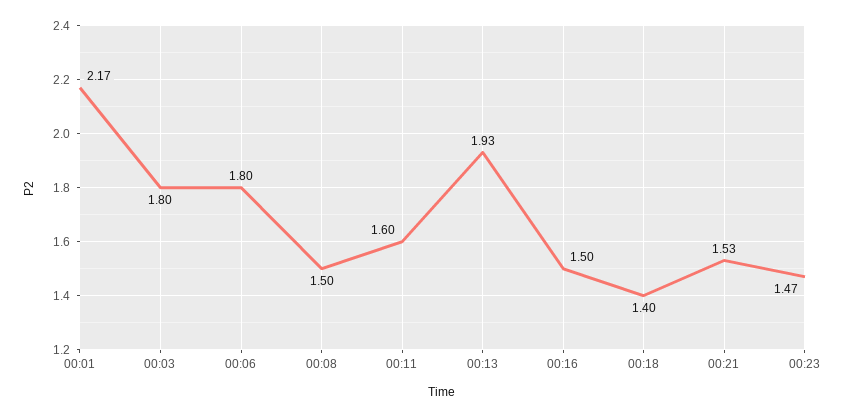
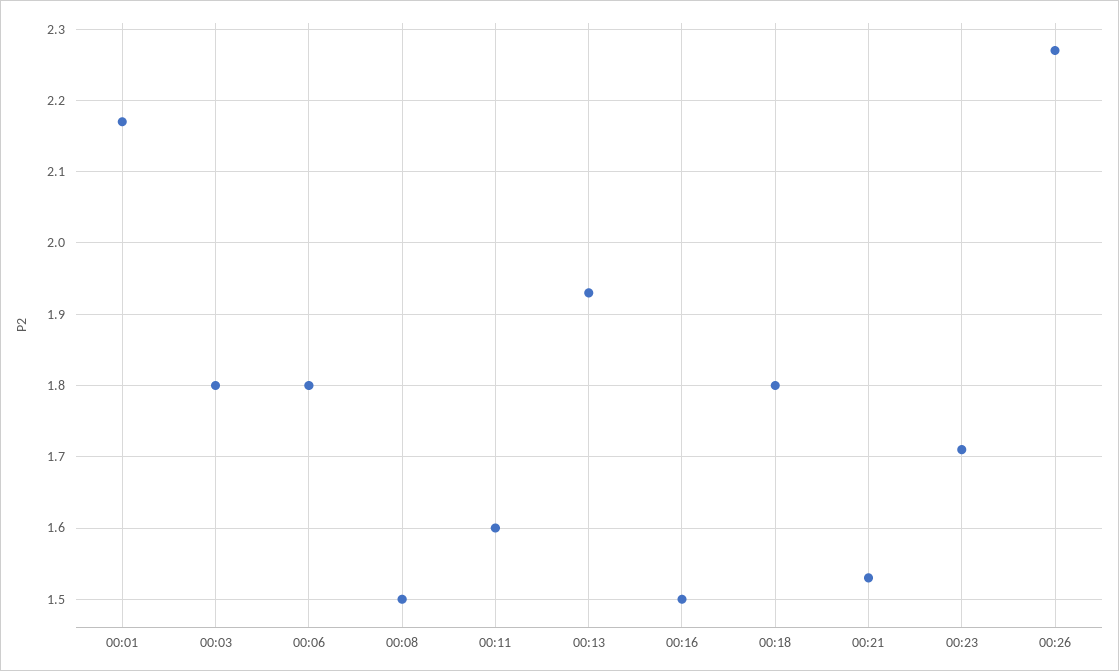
00:18: 1.4 -> 1.8
00:23: 1.47 -> 1.71
00:26: none -> 2.27

